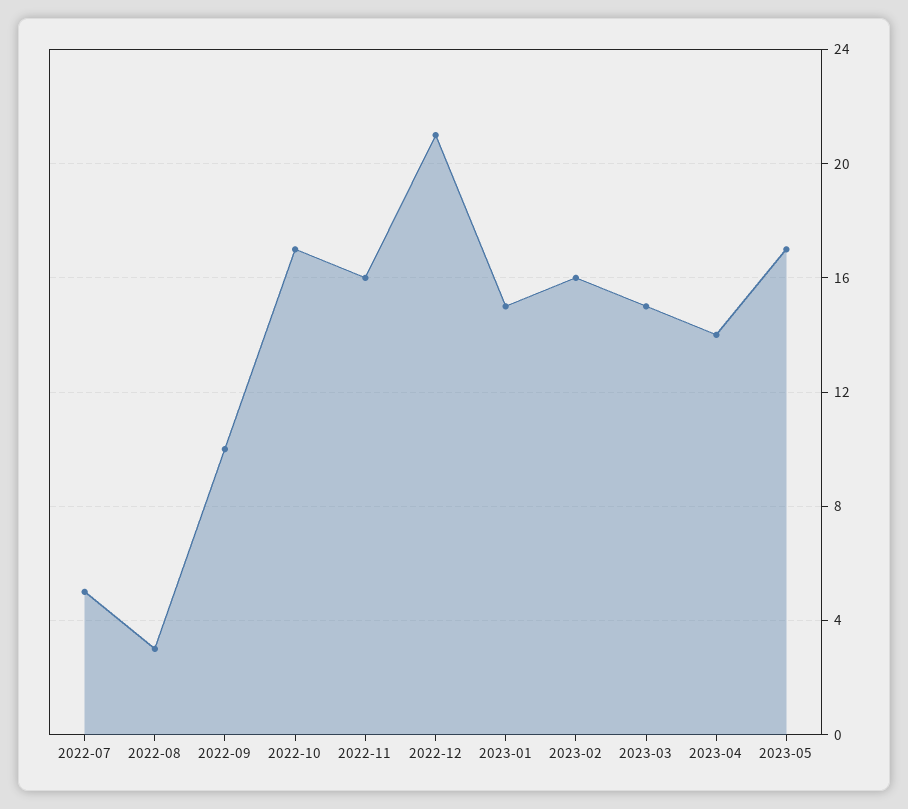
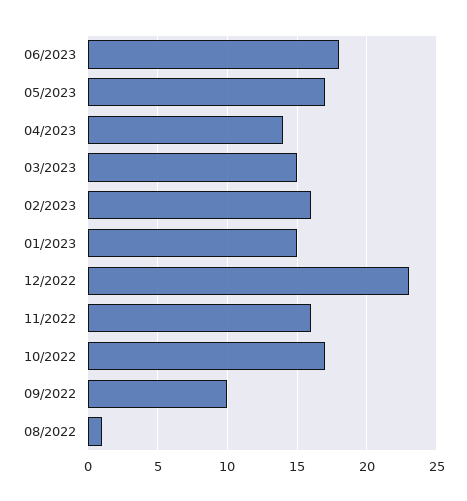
2022-07: 5 -> none
2022-08: 3 -> 1
2022-12: 21 -> 23
06/2023: none -> 18

